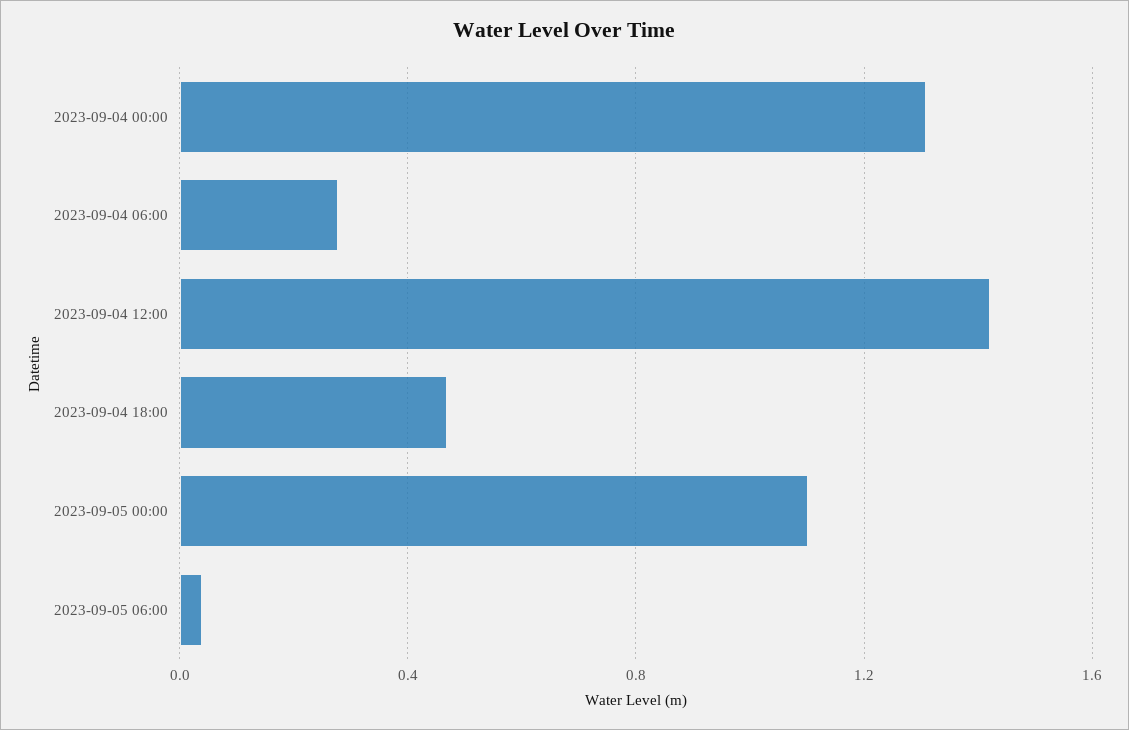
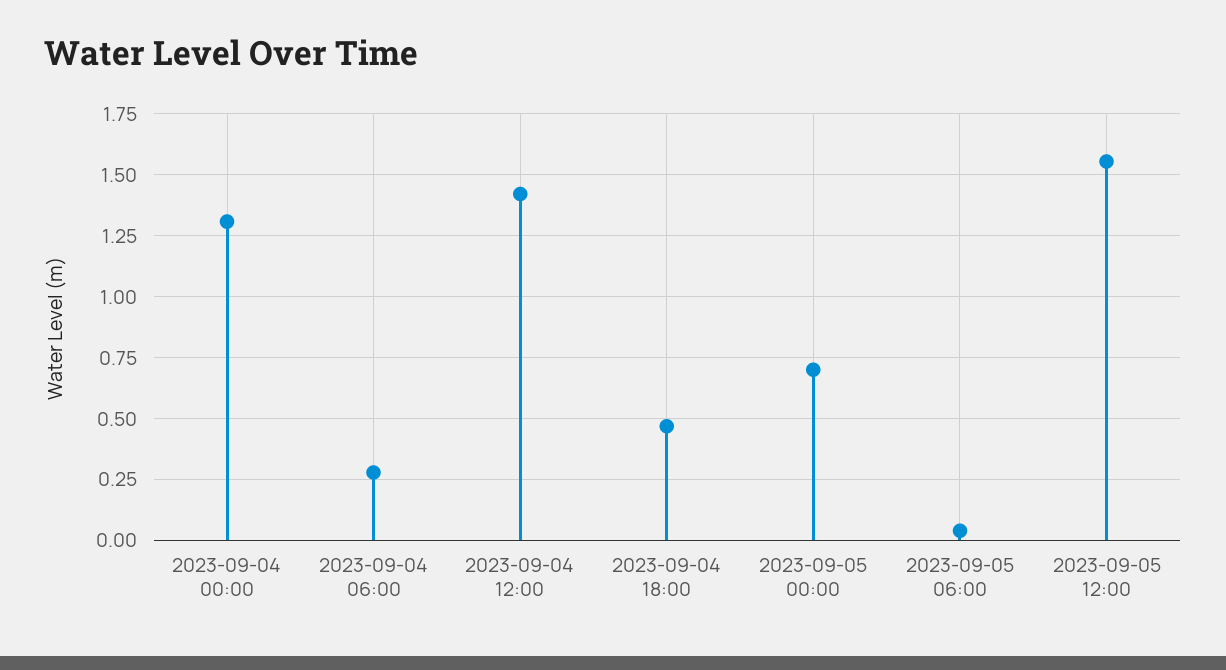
2023-09-05 00:00: 1.1 -> 0.7
2023-09-05 12:00: none -> 1.55

